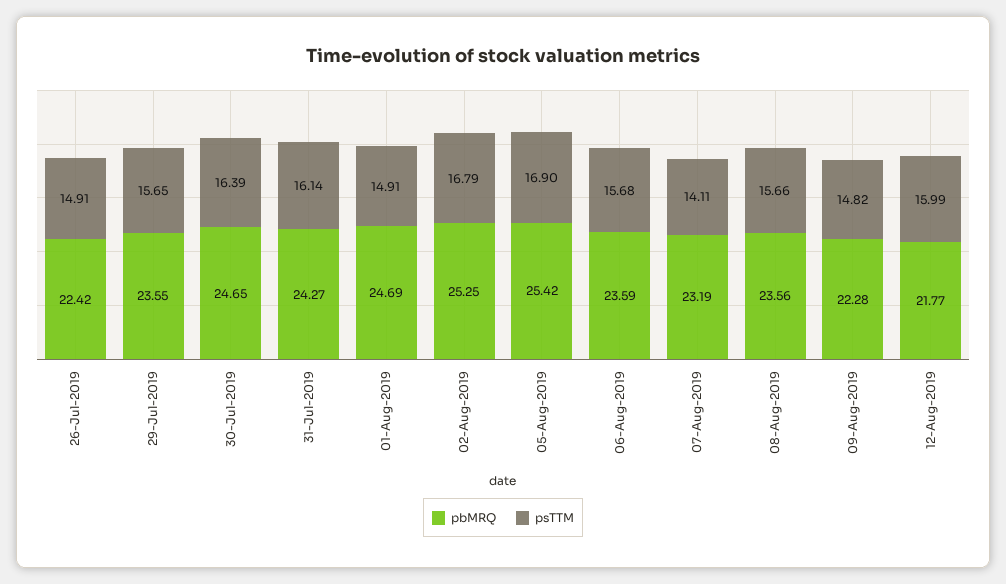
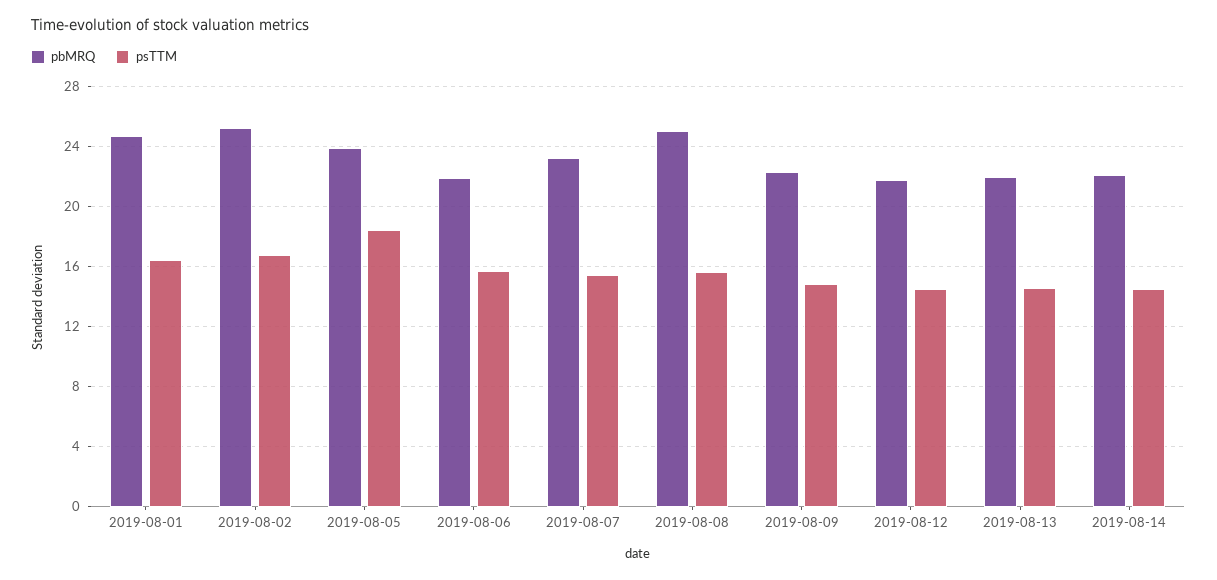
pbMRQ, 26-Jul-2019: 22.42 -> none
psTTM, 26-Jul-2019: 14.91 -> none
pbMRQ, 29-Jul-2019: 23.55 -> none
psTTM, 29-Jul-2019: 15.65 -> none
pbMRQ, 30-Jul-2019: 24.65 -> none
psTTM, 30-Jul-2019: 16.39 -> none
pbMRQ, 31-Jul-2019: 24.27 -> none
psTTM, 31-Jul-2019: 16.14 -> none
psTTM, 01-Aug-2019: 14.91 -> 16.5
pbMRQ, 05-Aug-2019: 25.42 -> 24
psTTM, 05-Aug-2019: 16.9 -> 18.5
pbMRQ, 06-Aug-2019: 23.59 -> 22
psTTM, 07-Aug-2019: 14.11 -> 15.5
pbMRQ, 08-Aug-2019: 23.56 -> 25
psTTM, 12-Aug-2019: 15.99 -> 14.5
pbMRQ, 2019-08-13: none -> 22
psTTM, 2019-08-13: none -> 14.5
pbMRQ, 2019-08-14: none -> 22
psTTM, 2019-08-14: none -> 14.5

